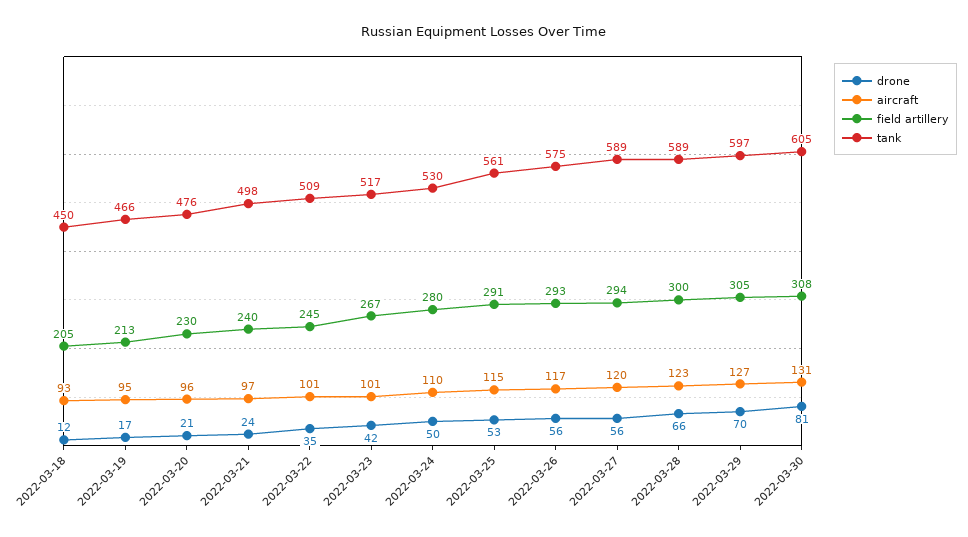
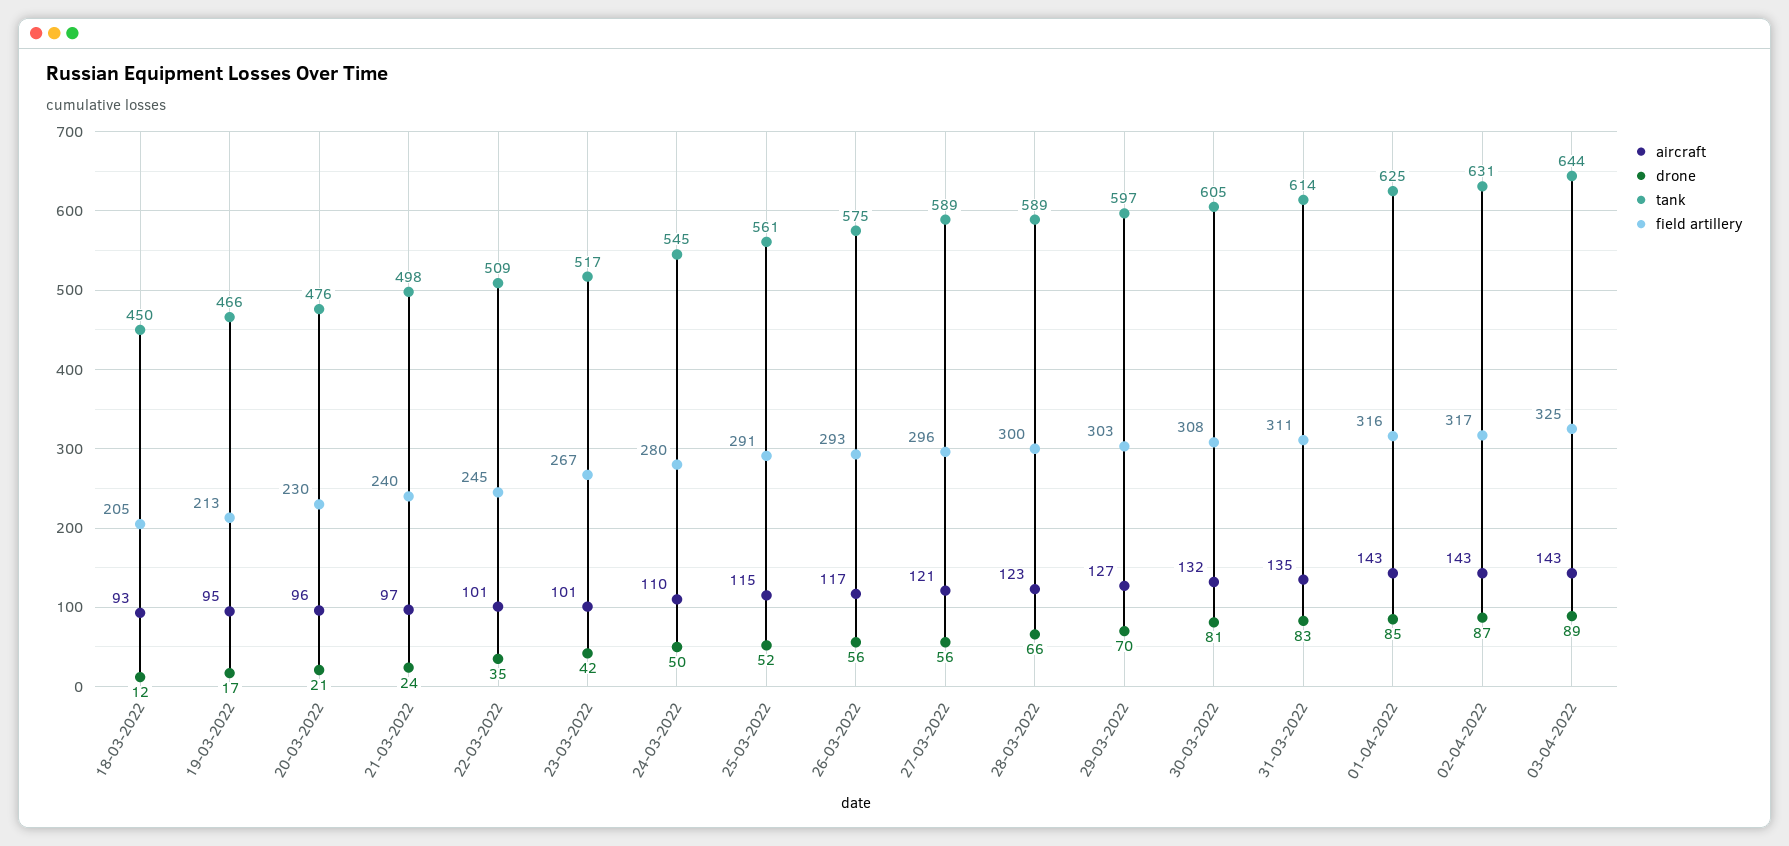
tank, 2022-03-24: 530 -> 545
drone, 2022-03-25: 53 -> 52
aircraft, 2022-03-27: 120 -> 121
field artillery, 2022-03-27: 294 -> 296
field artillery, 2022-03-29: 305 -> 303
aircraft, 2022-03-30: 131 -> 132
aircraft, 31-03-2022: none -> 135
drone, 31-03-2022: none -> 83
tank, 31-03-2022: none -> 614
field artillery, 31-03-2022: none -> 311
aircraft, 01-04-2022: none -> 143
drone, 01-04-2022: none -> 85
tank, 01-04-2022: none -> 625
field artillery, 01-04-2022: none -> 316
aircraft, 02-04-2022: none -> 143
drone, 02-04-2022: none -> 87
tank, 02-04-2022: none -> 631
field artillery, 02-04-2022: none -> 317
aircraft, 03-04-2022: none -> 143
drone, 03-04-2022: none -> 89
tank, 03-04-2022: none -> 644
field artillery, 03-04-2022: none -> 325

